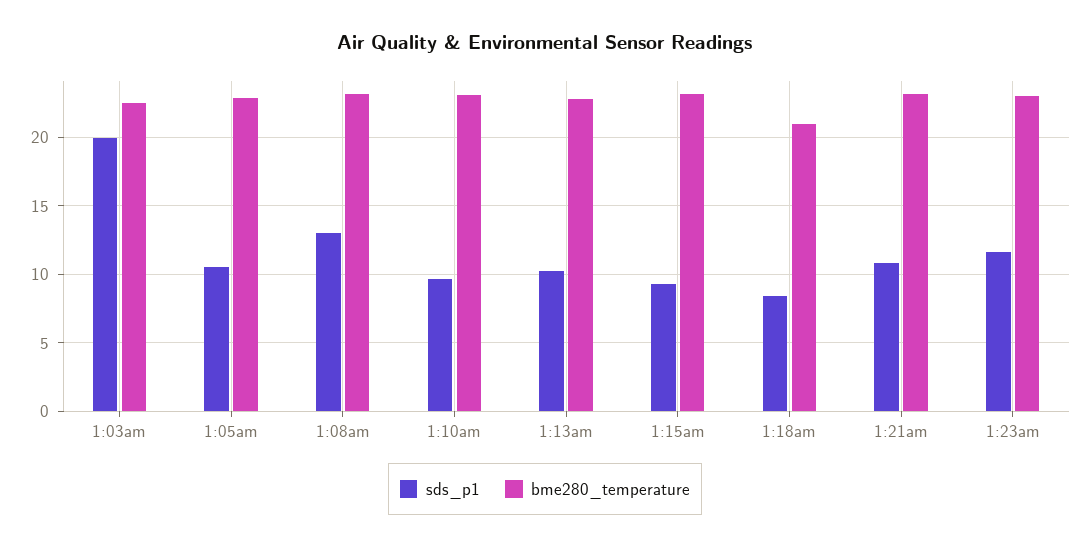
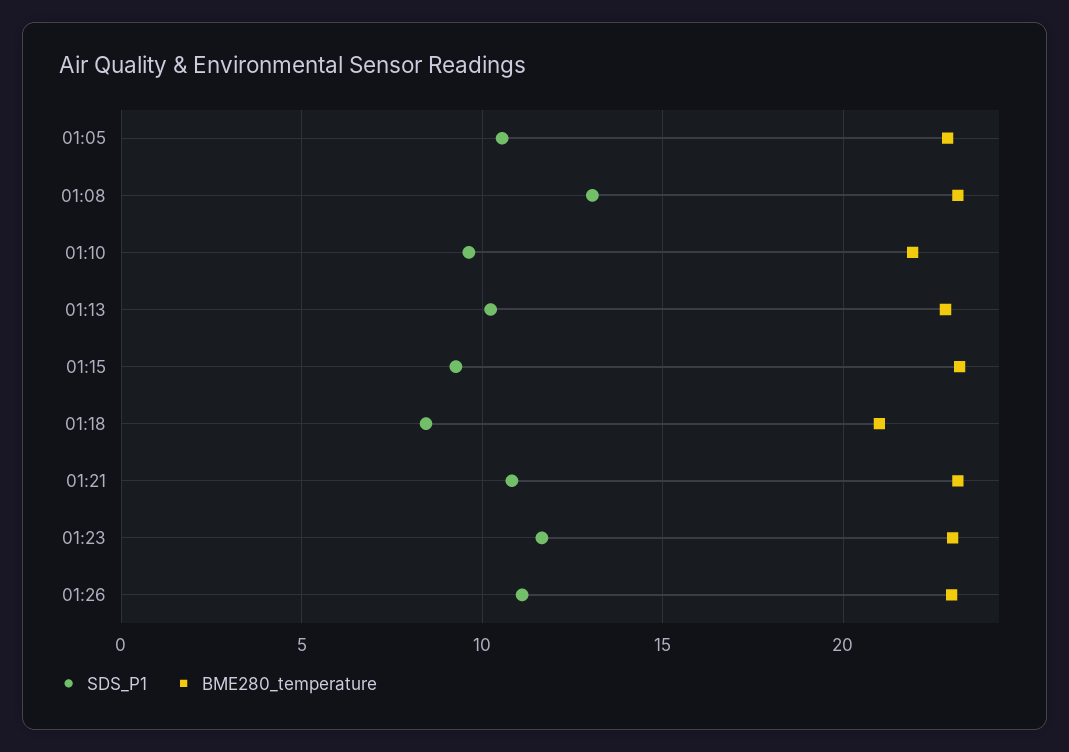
sds_p1, 1:03am: 20 -> none
bme280_temperature, 1:03am: 22.5 -> none
bme280_temperature, 1:10am: 23 -> 22
sds_p1, 01:26: none -> 11
bme280_temperature, 01:26: none -> 23

